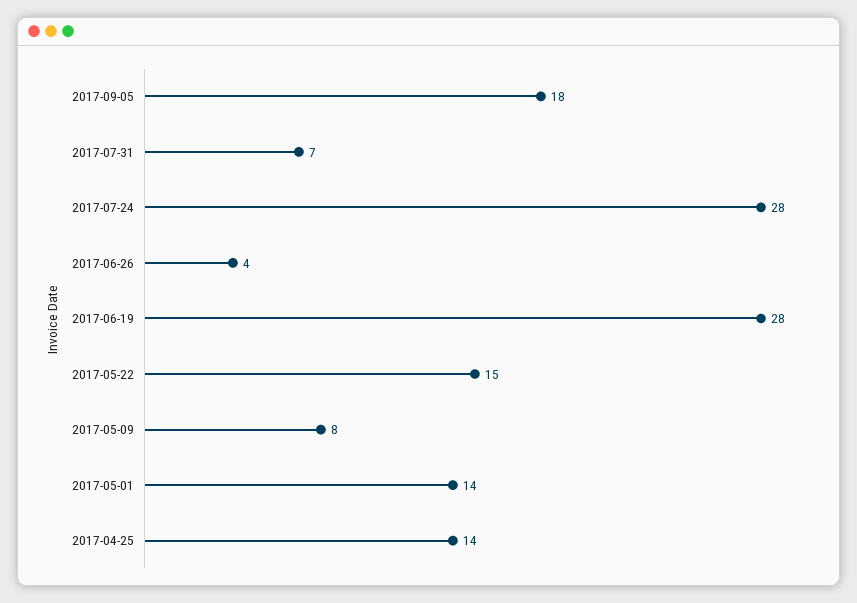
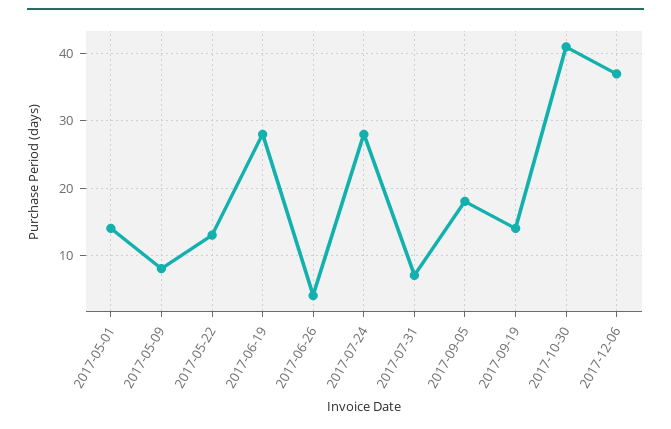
2017-05-22: 15 -> 13
2017-04-25: 14 -> none
2017-09-19: none -> 14
2017-10-30: none -> 41
2017-12-06: none -> 37

